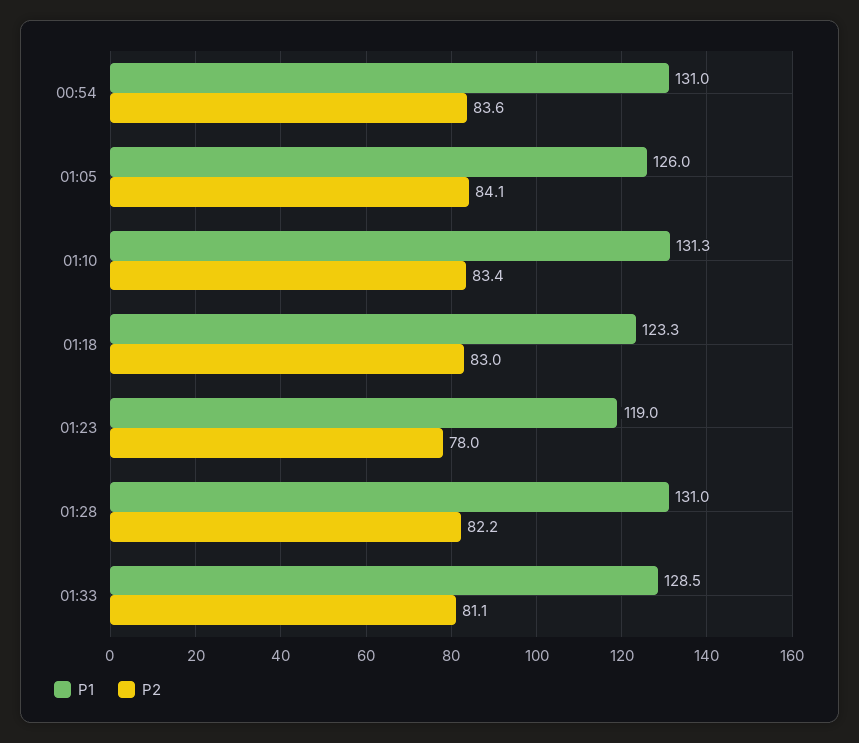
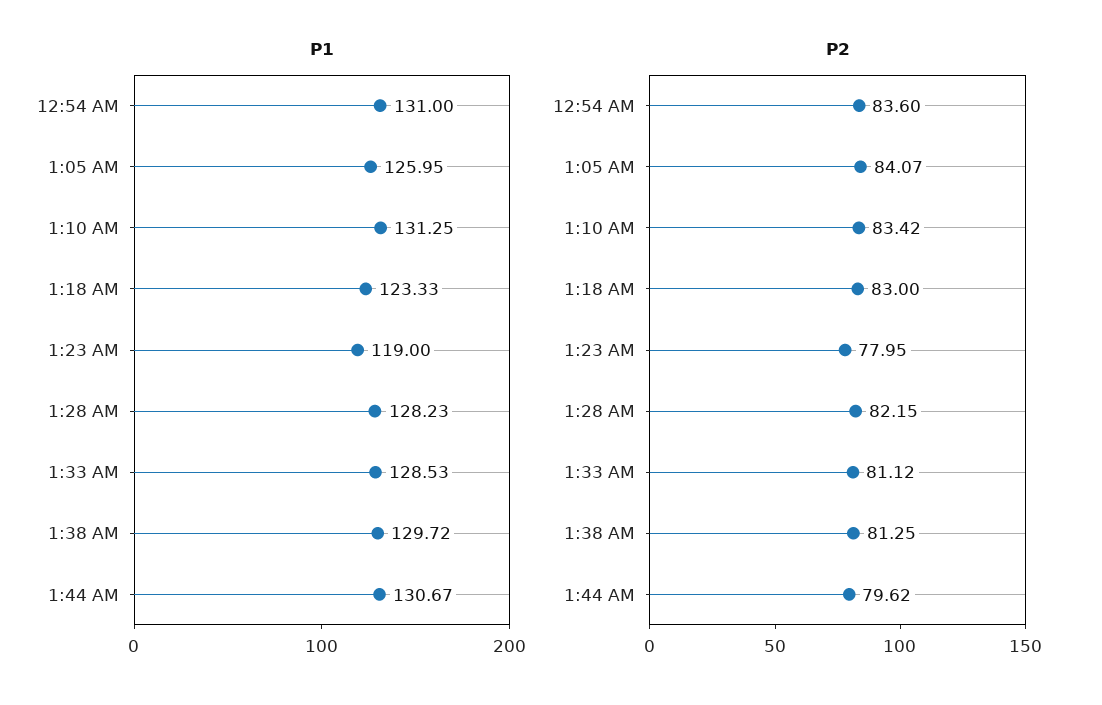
P1, 01:28: 131 -> 128.23
P1, 1:38 AM: none -> 129.72
P1, 1:44 AM: none -> 130.67
P2, 1:38 AM: none -> 81.25
P2, 1:44 AM: none -> 79.62

